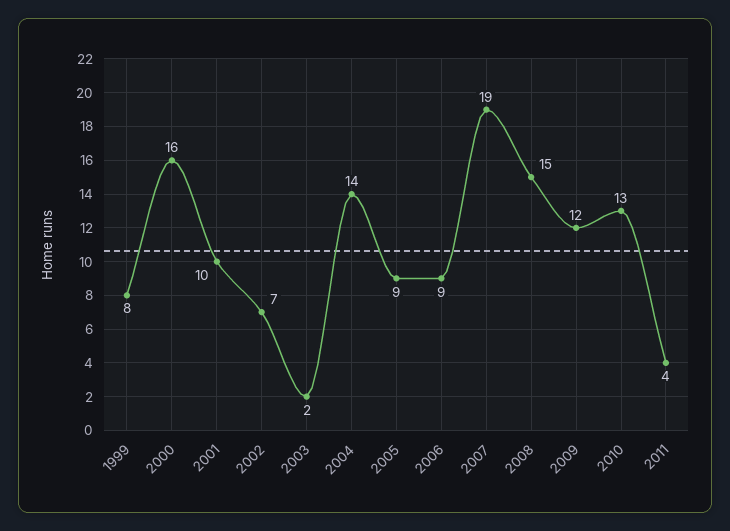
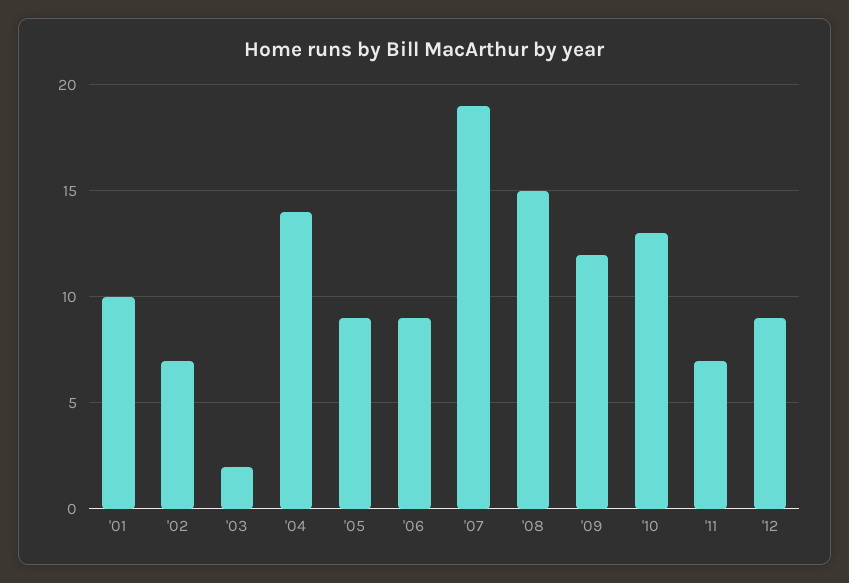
1999: 8 -> none
2000: 16 -> none
2011: 4 -> 7
'12: none -> 9

